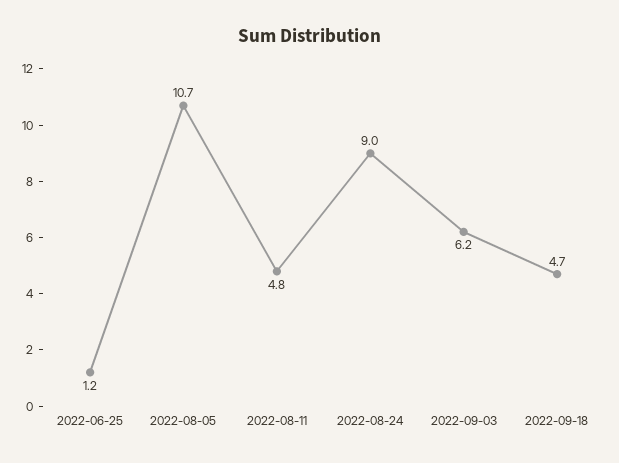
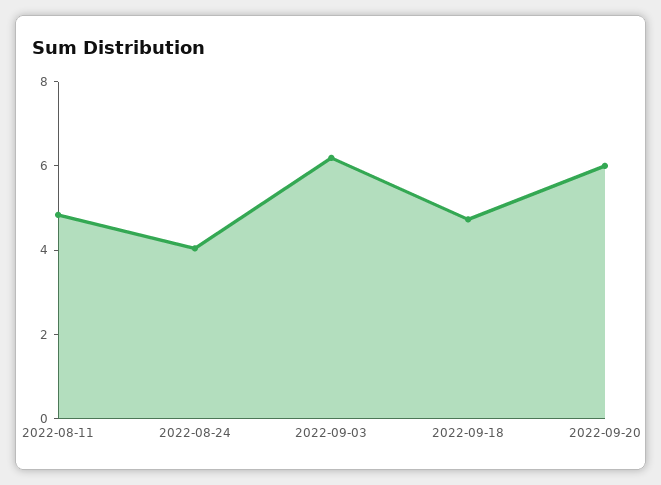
2022-06-25: 1.2 -> none
2022-08-05: 10.7 -> none
2022-08-24: 9 -> 4
2022-09-20: none -> 6

